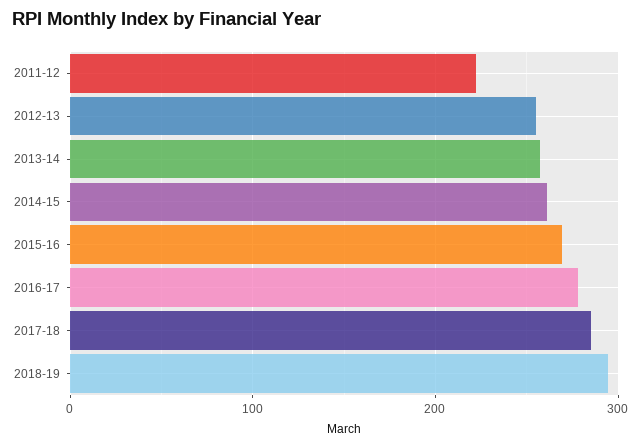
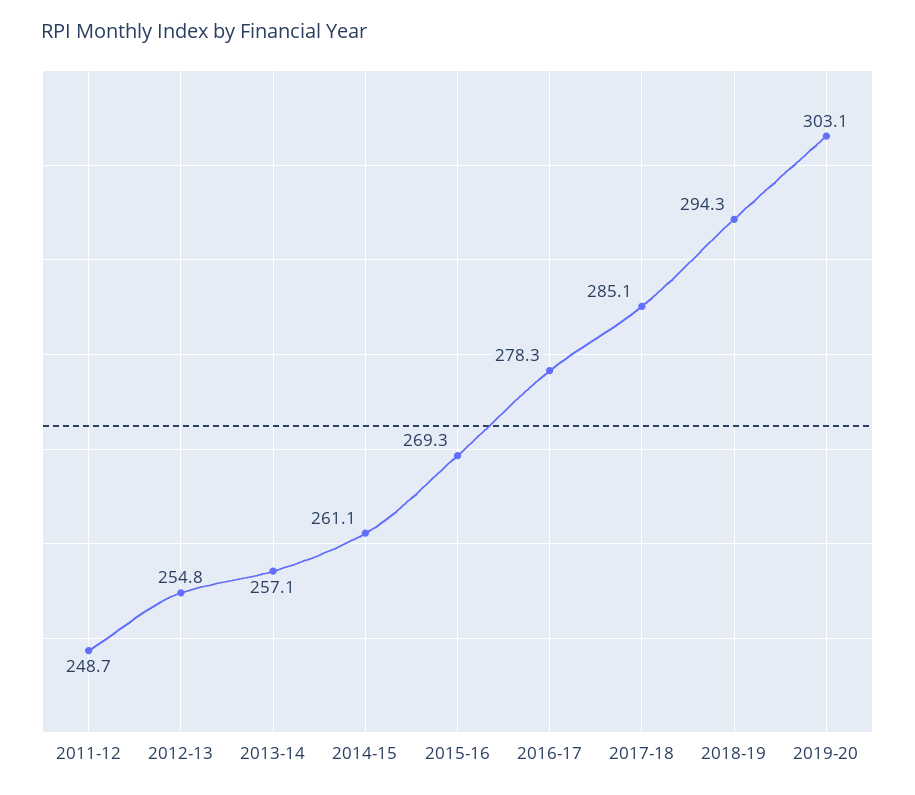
2011-12: 220 -> 248.7
2019-20: none -> 303.1

